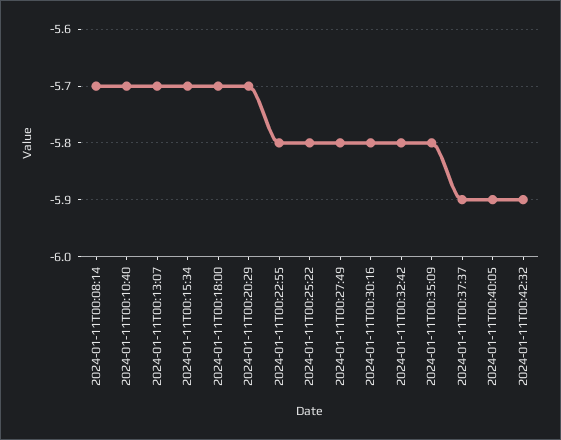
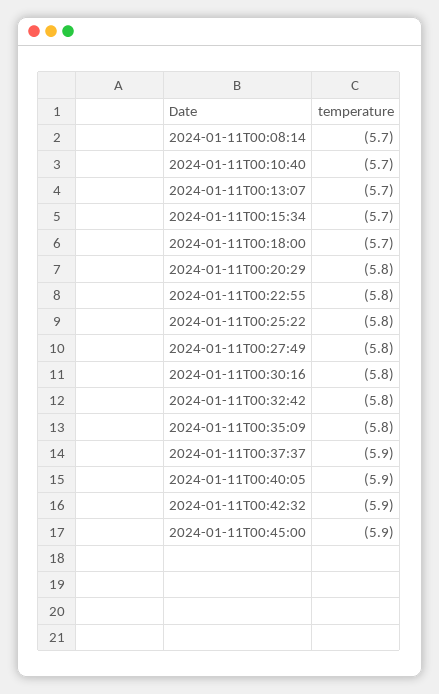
2024-01-11T00:20:29: -5.7 -> -5.8
2024-01-11T00:45:00: none -> -5.9

